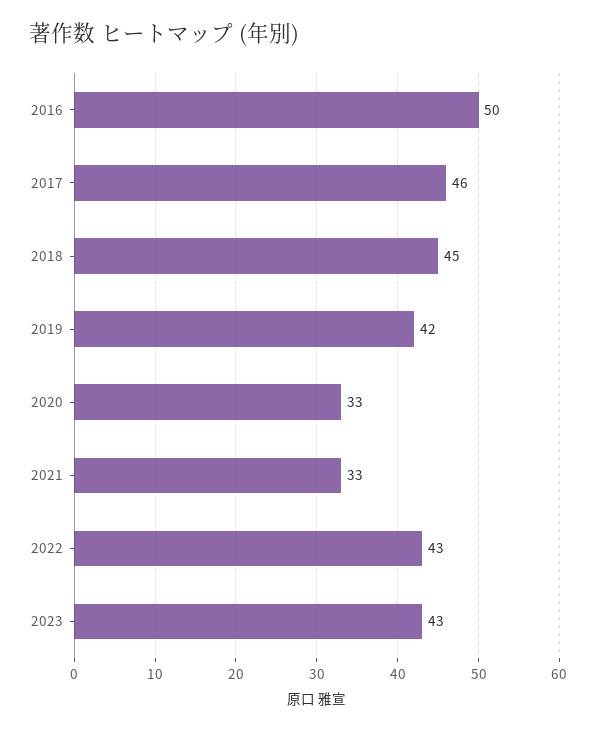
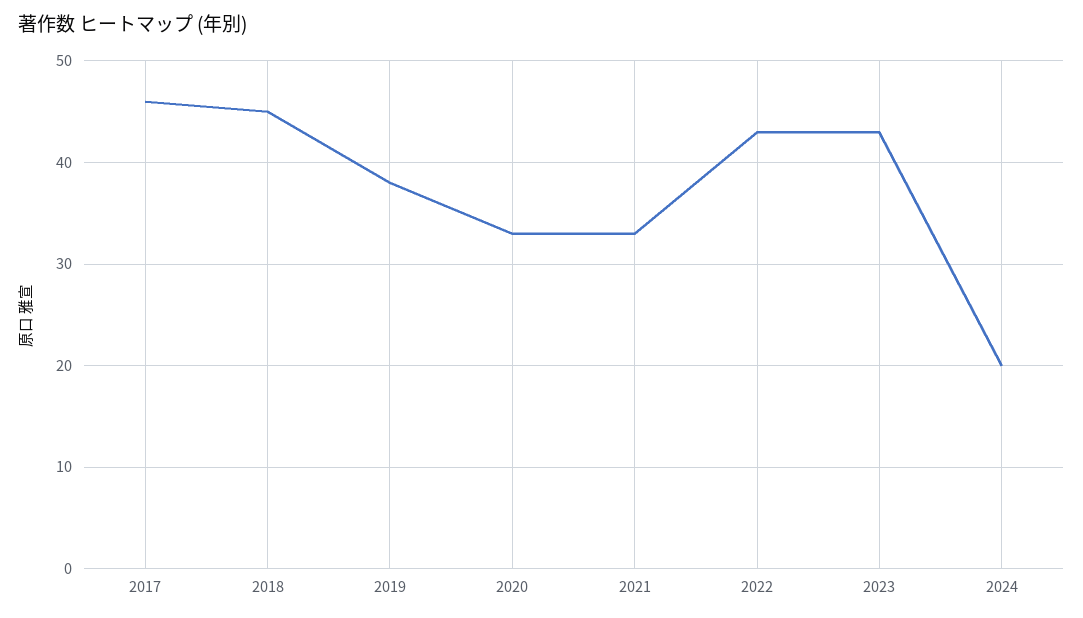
2016: 50 -> none
2019: 42 -> 38
2024: none -> 20

